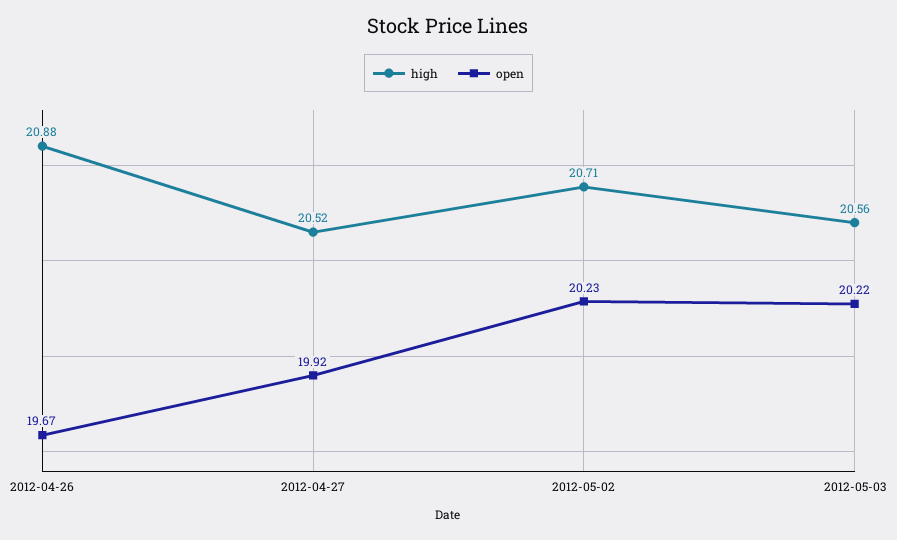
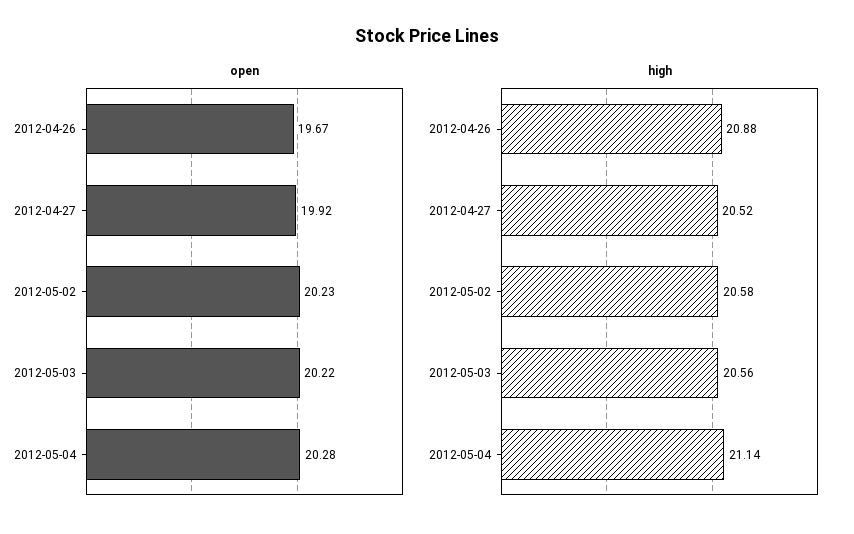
high, 2012-05-02: 20.71 -> 20.58
open, 2012-05-04: none -> 20.28
high, 2012-05-04: none -> 21.14

